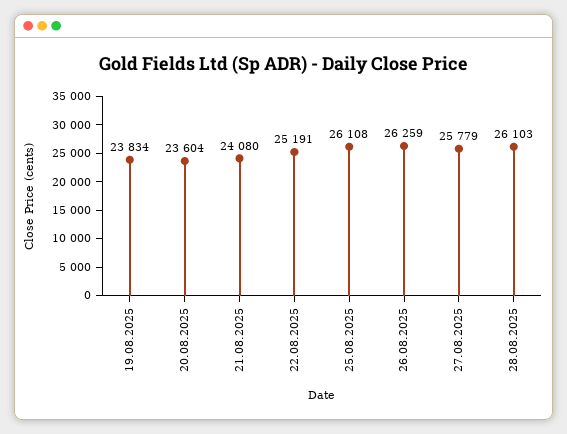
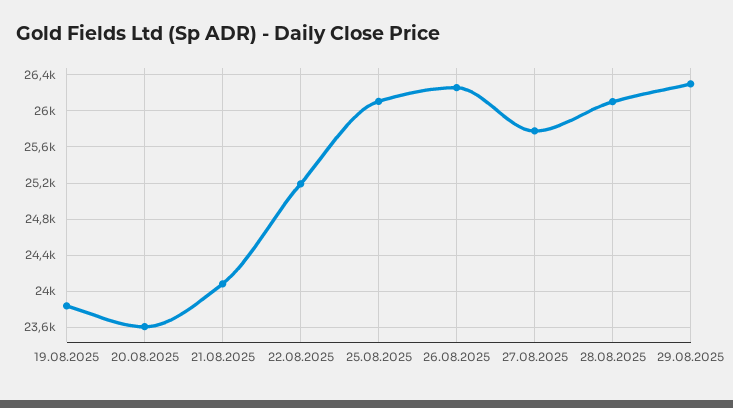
29.08.2025: none -> 26300

